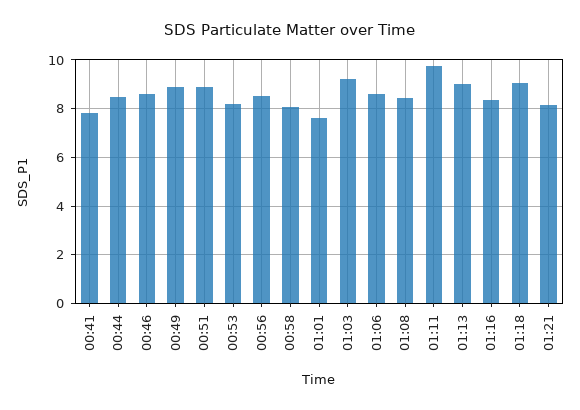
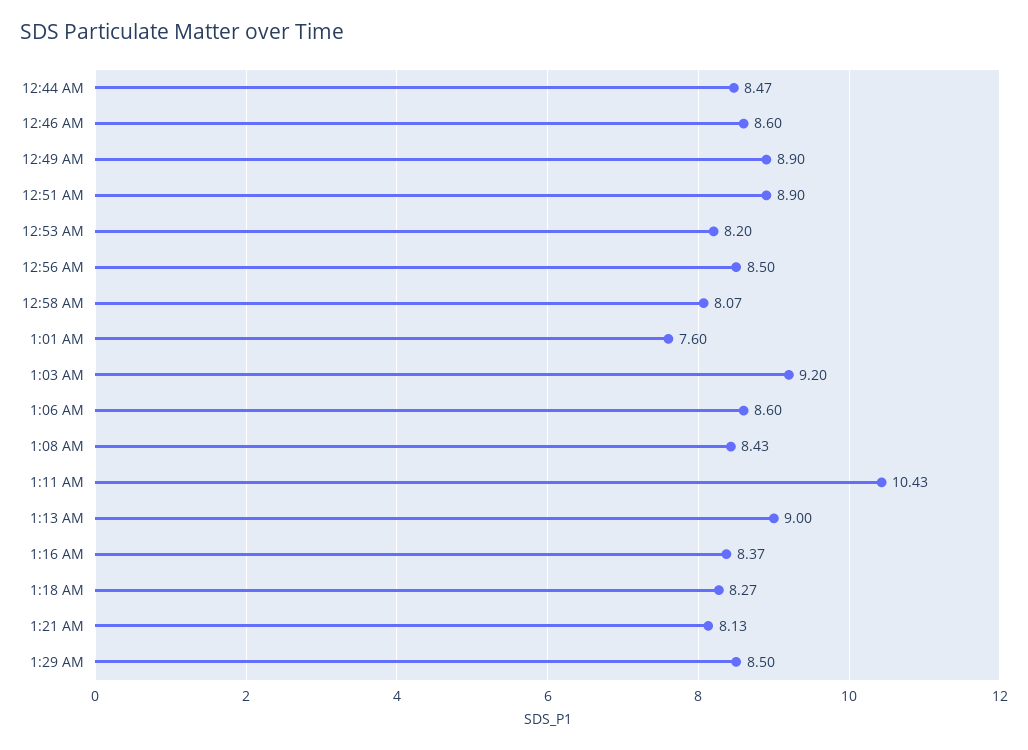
00:41: 7.75 -> none
01:11: 9.75 -> 10.43
01:18: 9 -> 8.27
1:29 AM: none -> 8.5

